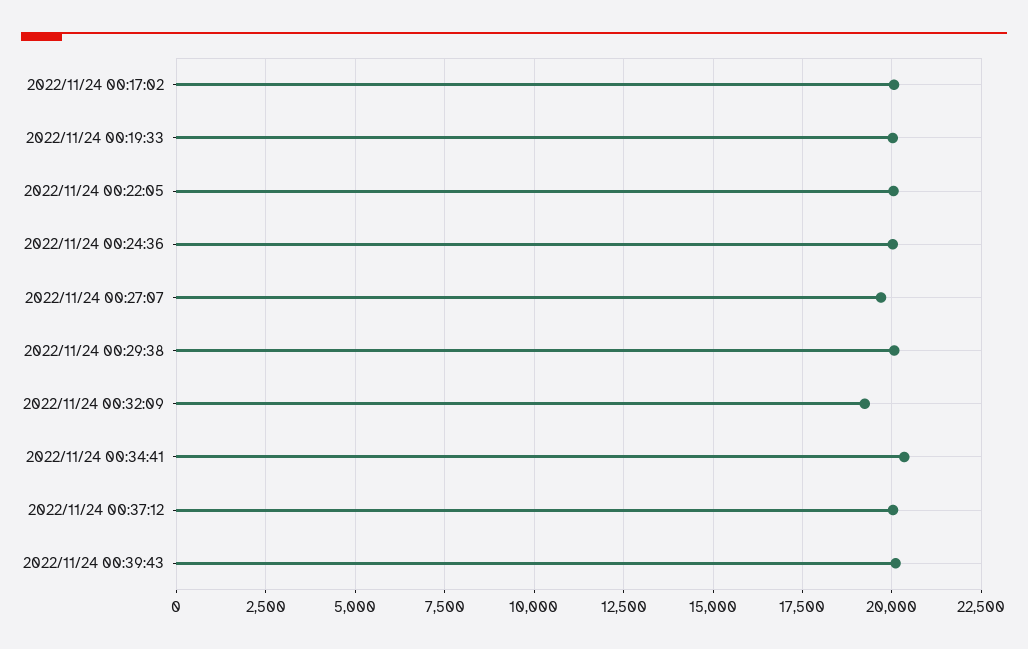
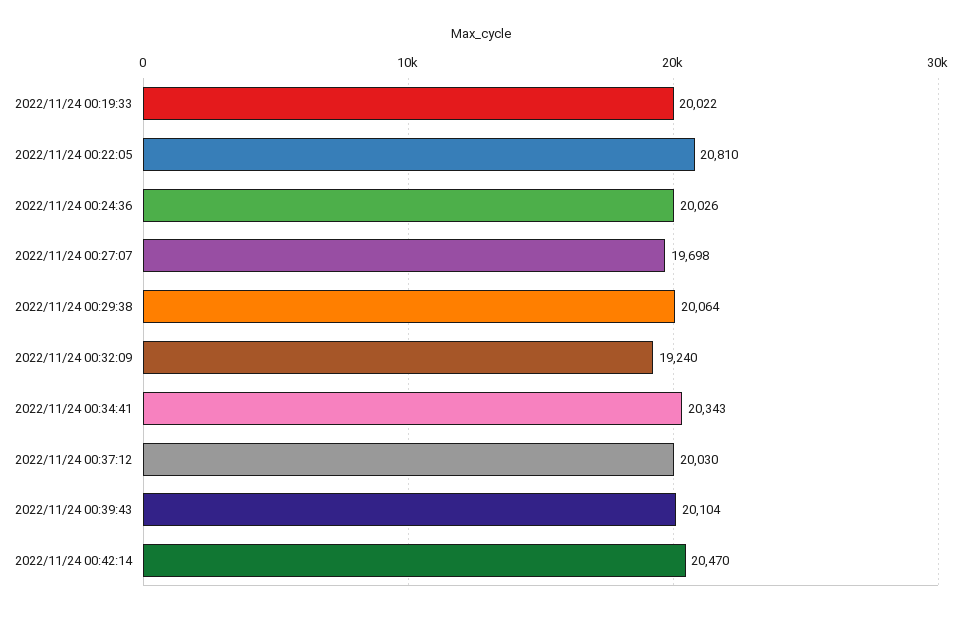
2022/11/24 00:17:02: 20000 -> none
2022/11/24 00:22:05: 20000 -> 20810
2022/11/24 00:42:14: none -> 20470

